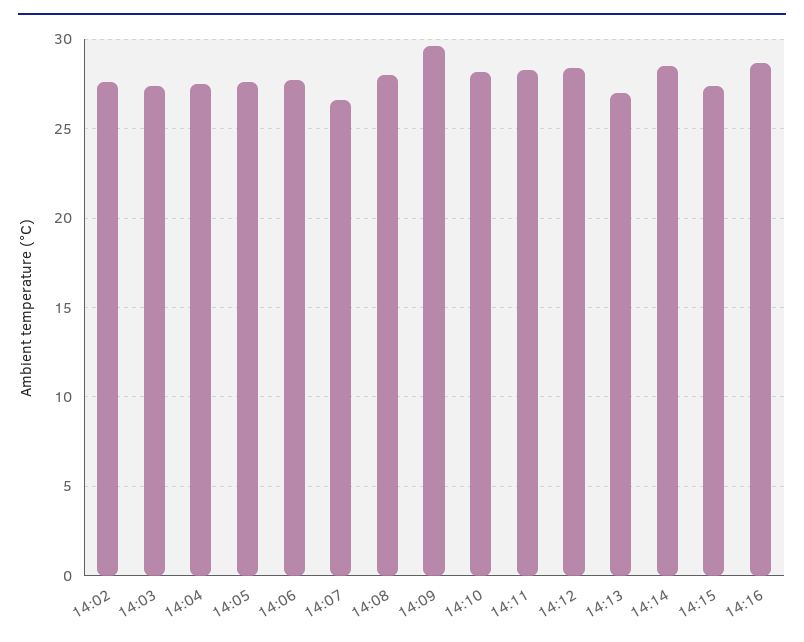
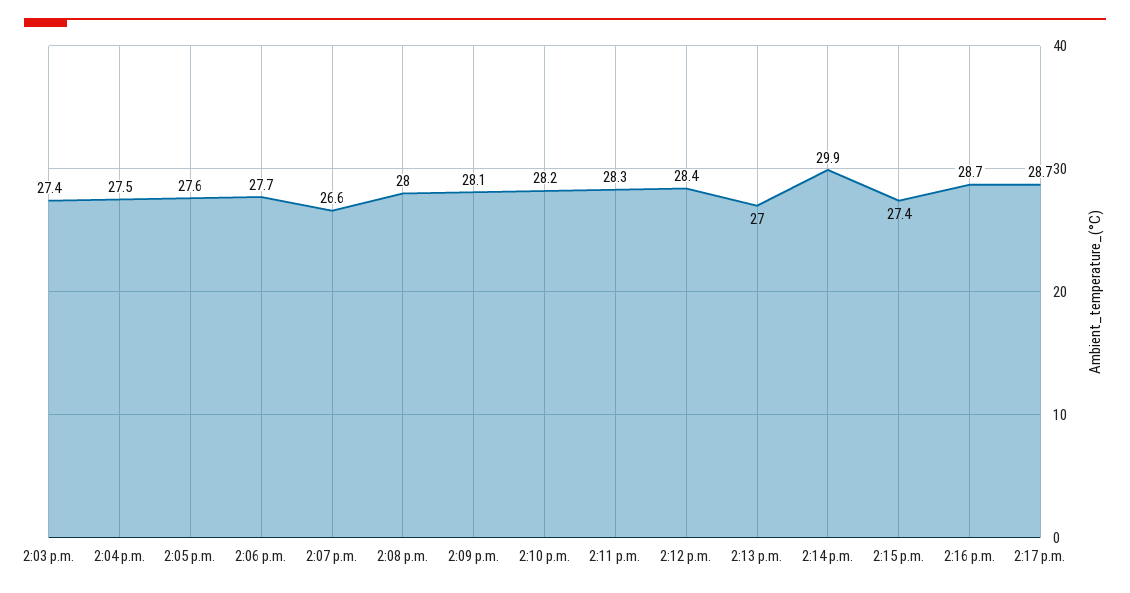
14:02: 27.5 -> none
14:09: 29.5 -> 28.1
14:14: 28.5 -> 29.9
2:17 p.m.: none -> 28.7

